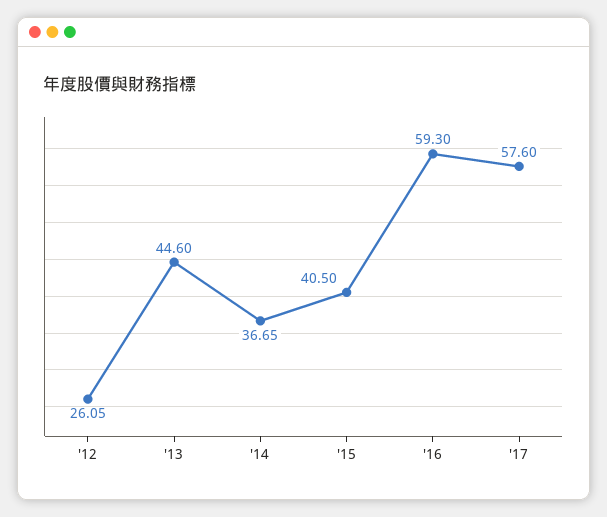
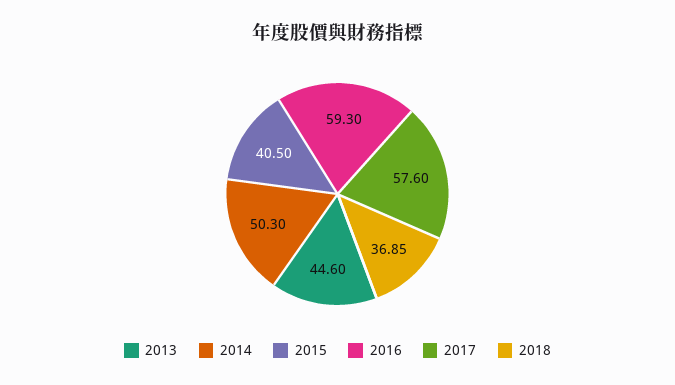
'12: 26.05 -> none
'14: 36.65 -> 50.3
2018: none -> 36.85

